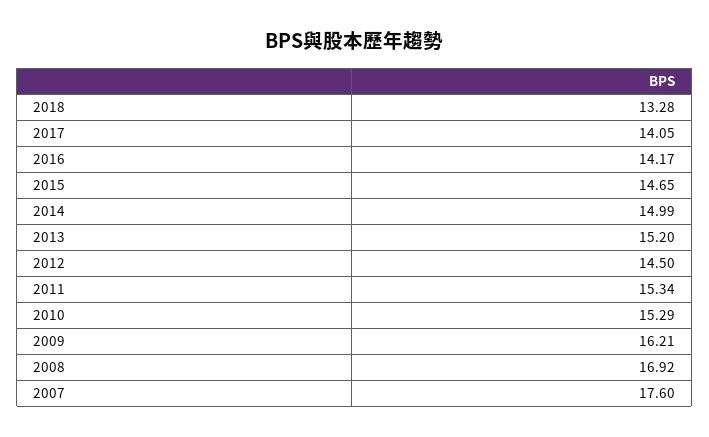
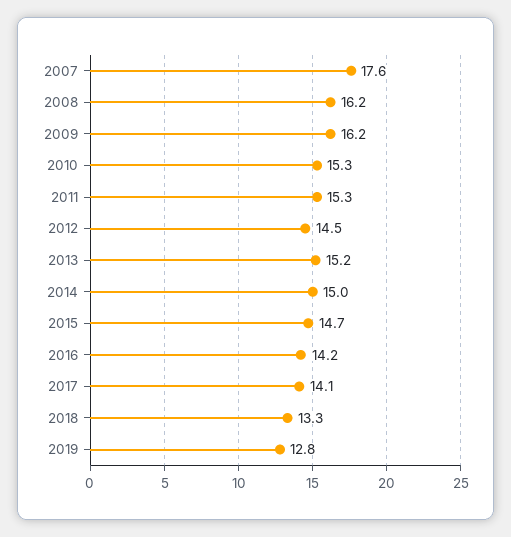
2008: 16.92 -> 16.2
2019: none -> 12.8

